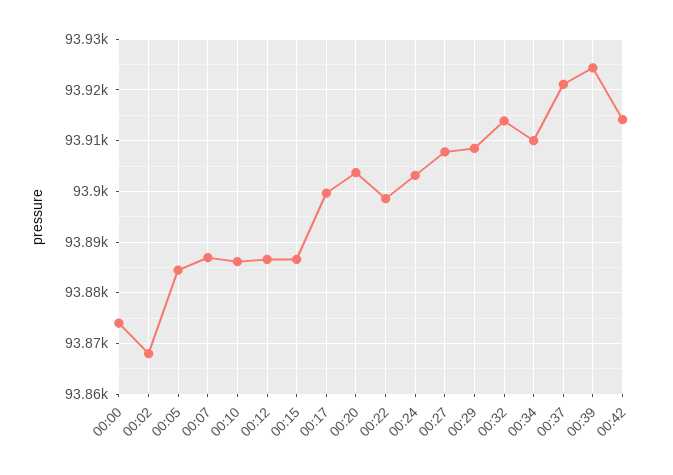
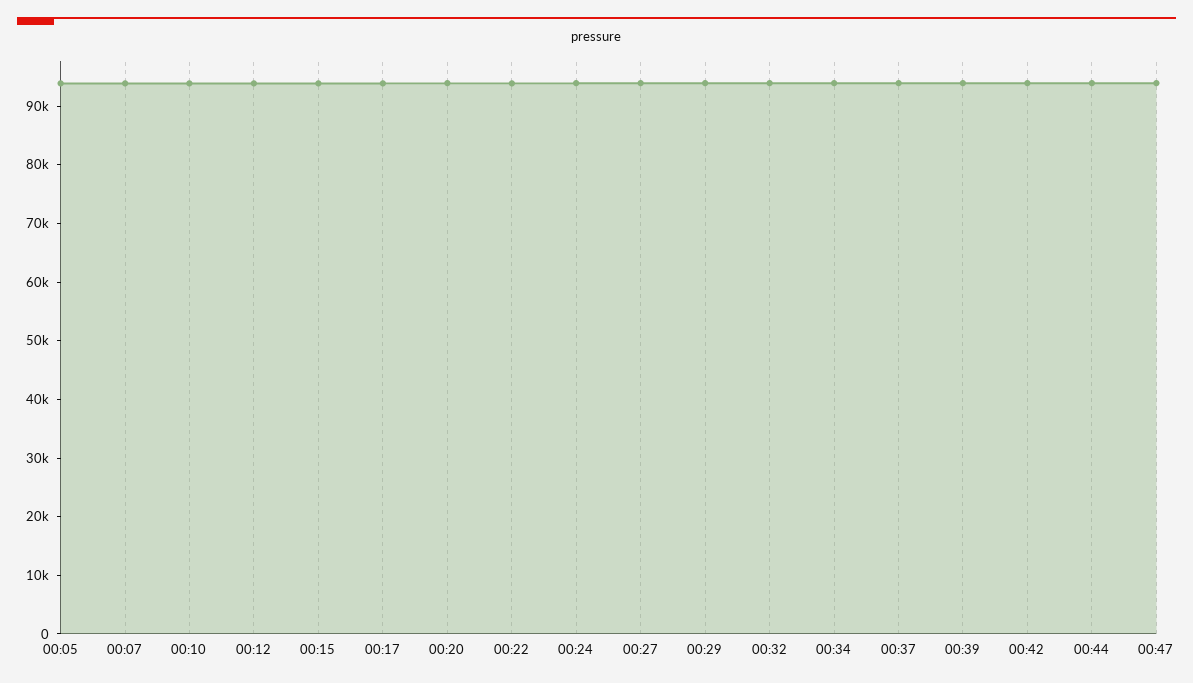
00:00: 93874 -> none
00:02: 93868 -> none
00:44: none -> 94000
00:47: none -> 94000

